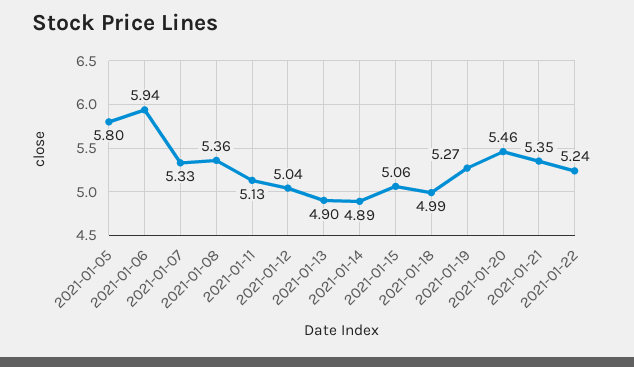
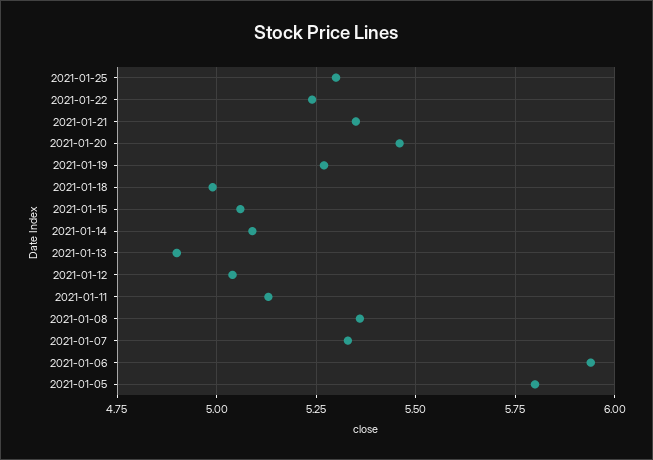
2021-01-14: 4.89 -> 5.1
2021-01-25: none -> 5.3

